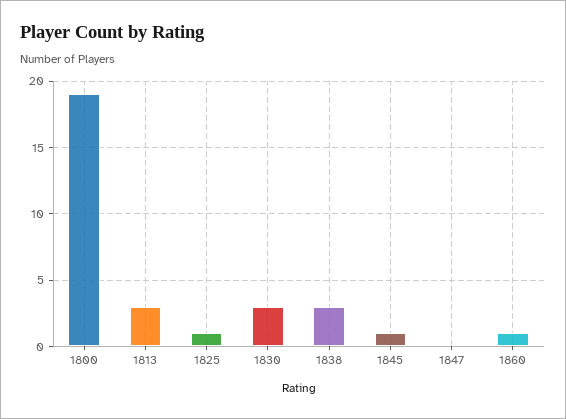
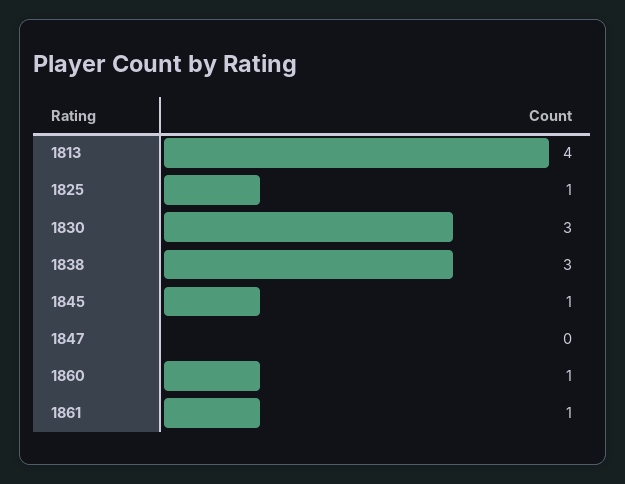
1800: 19 -> none
1813: 3 -> 4
1861: none -> 1

